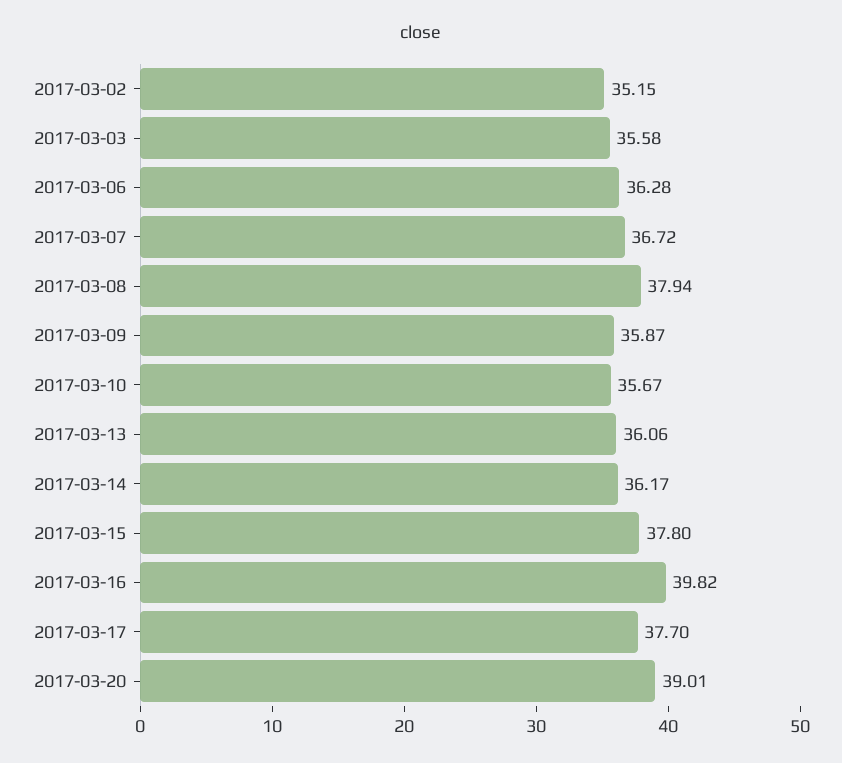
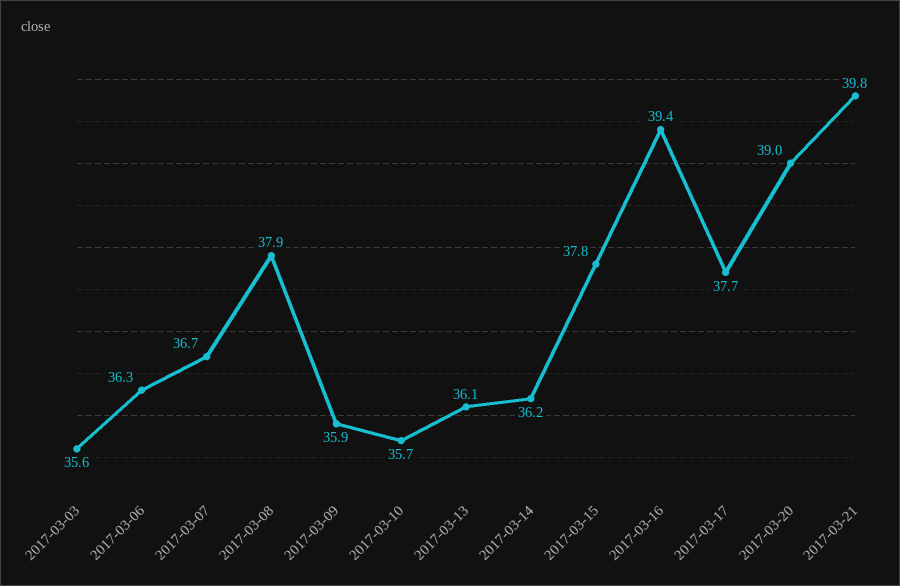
2017-03-02: 35.15 -> none
2017-03-16: 39.82 -> 39.4
2017-03-21: none -> 39.8

